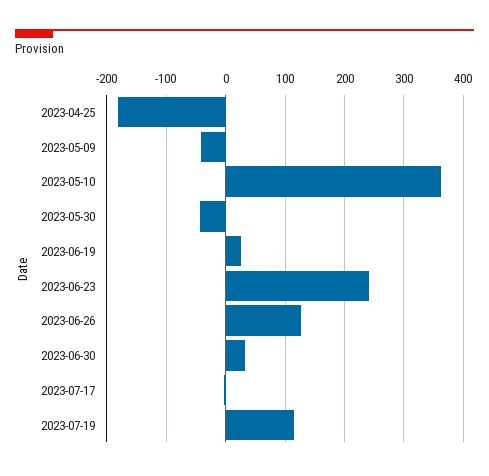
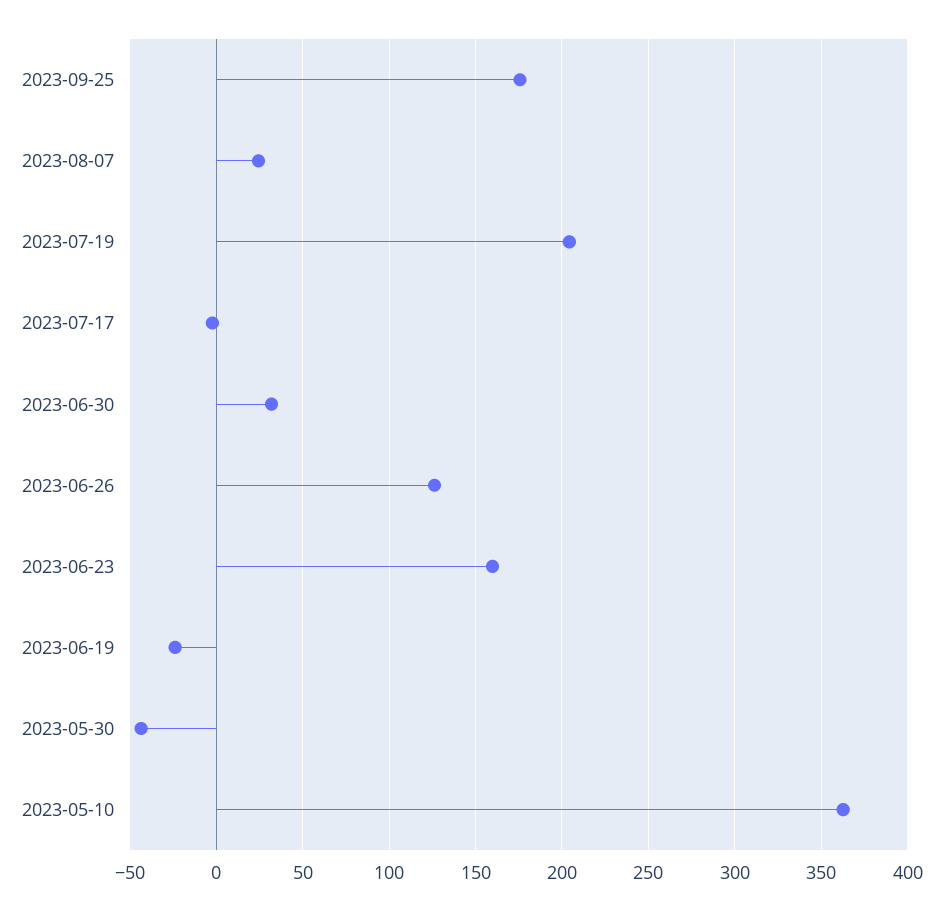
2023-04-25: -180 -> none
2023-05-09: -40 -> none
2023-06-19: 20 -> -25
2023-06-23: 240 -> 160
2023-07-19: 120 -> 205
2023-09-25: none -> 175
2023-08-07: none -> 25

